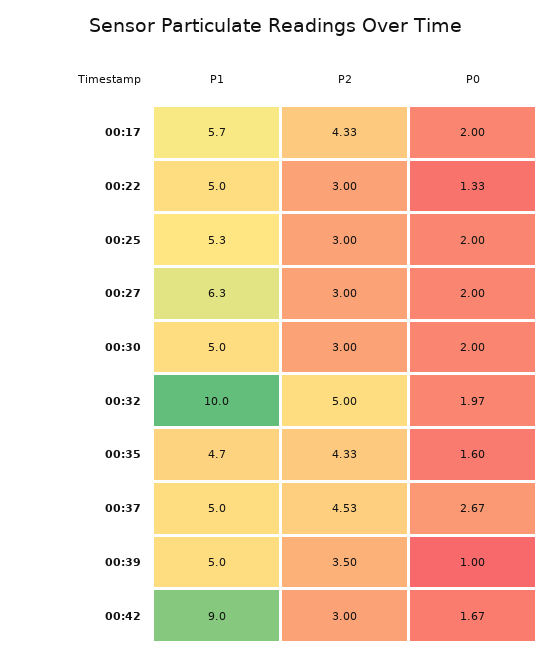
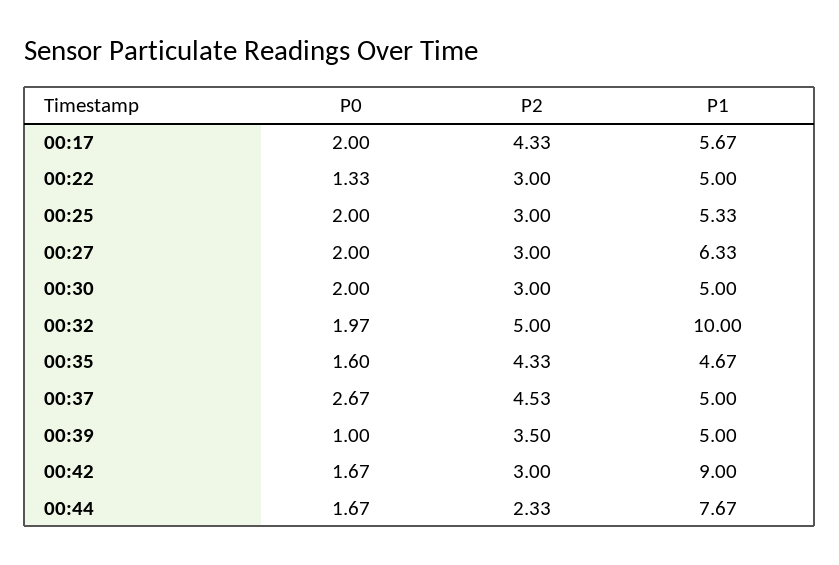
P0, 00:44: none -> 1.67
P2, 00:44: none -> 2.33
P1, 00:44: none -> 7.67

